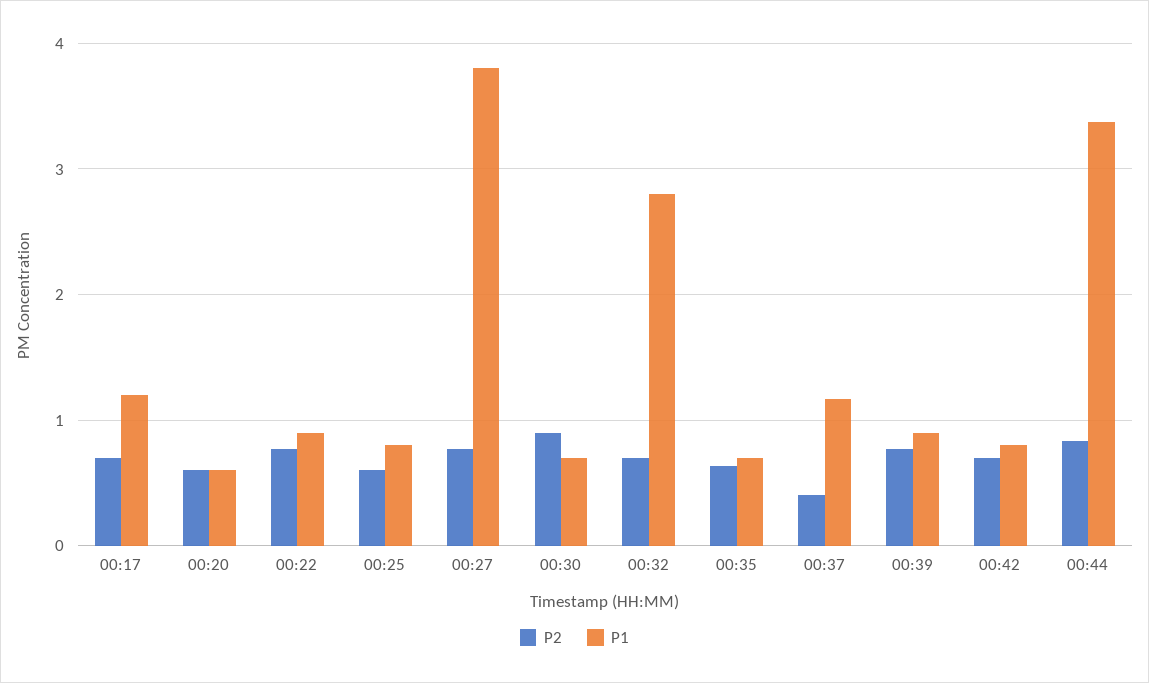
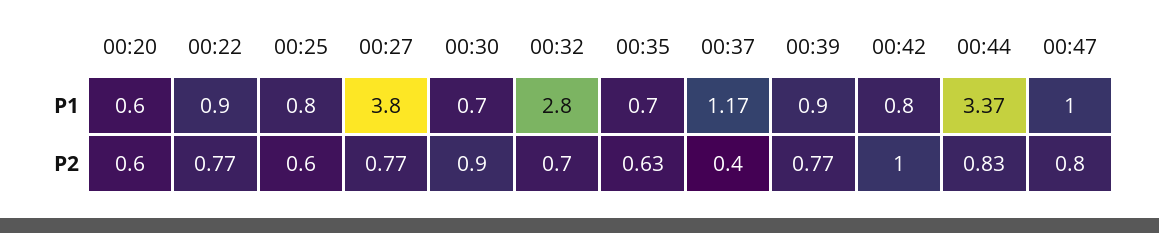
P2, 00:17: 0.7 -> none
P1, 00:17: 1.2 -> none
P2, 00:42: 0.7 -> 1
P1, 00:47: none -> 1
P2, 00:47: none -> 0.8

